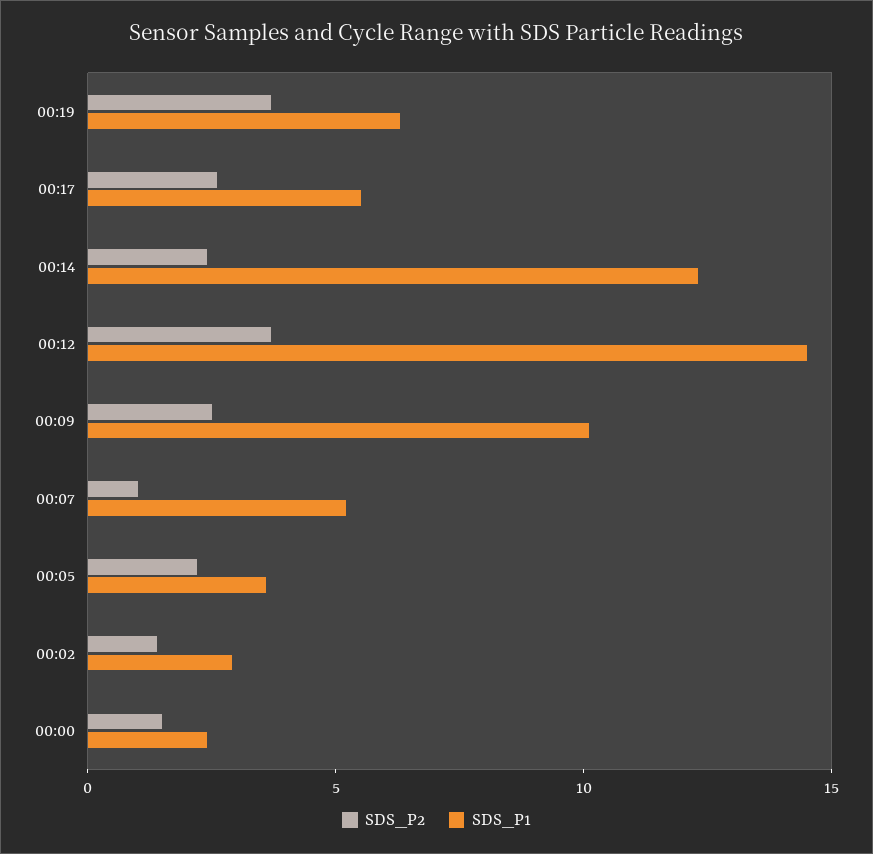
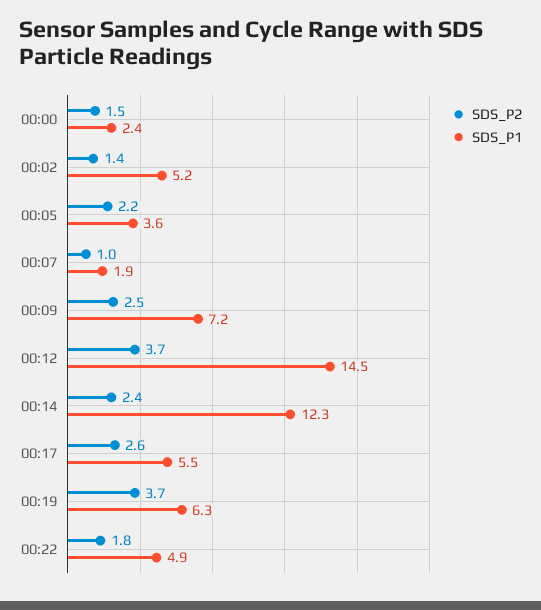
SDS_P1, 00:09: 10 -> 7.2
SDS_P1, 00:07: 5 -> 1.9
SDS_P1, 00:02: 3 -> 5.2
SDS_P2, 00:22: none -> 1.8
SDS_P1, 00:22: none -> 4.9

